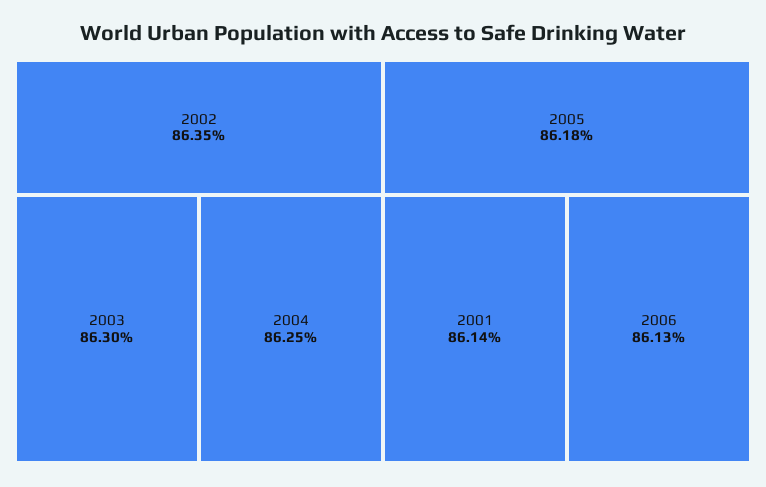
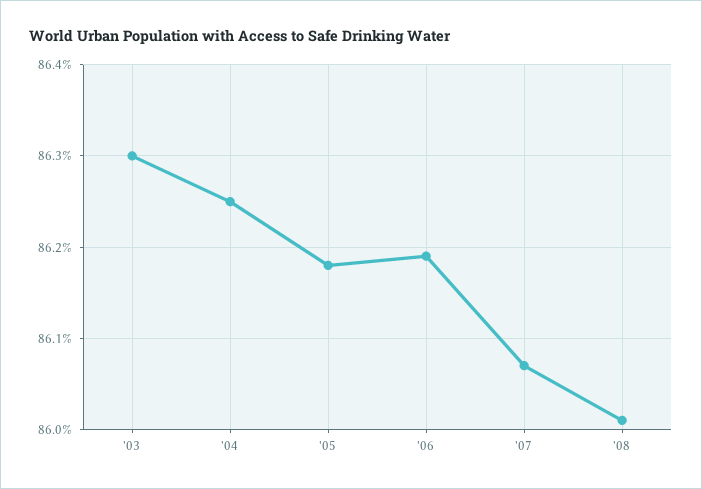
2002: 86.35 -> none
2001: 86.14 -> none
2006: 86.13 -> 86.19
'07: none -> 86.07
'08: none -> 86.01

